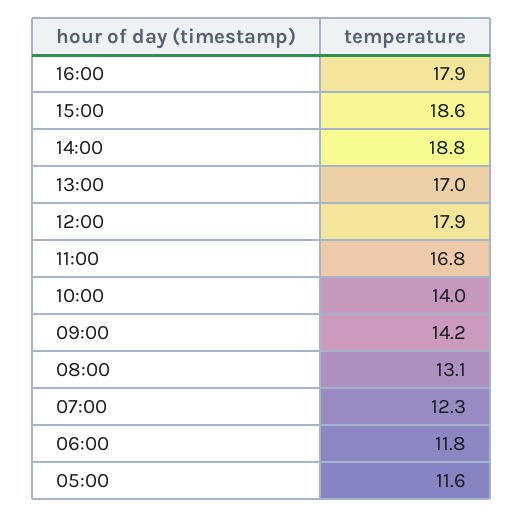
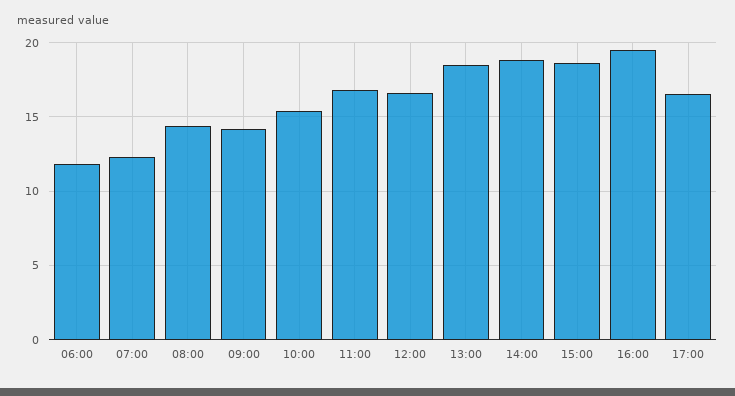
16:00: 17.9 -> 19.5
13:00: 17 -> 18.5
12:00: 17.9 -> 16.5
10:00: 14 -> 15.5
08:00: 13.1 -> 14.5
05:00: 11.6 -> none
17:00: none -> 16.5

